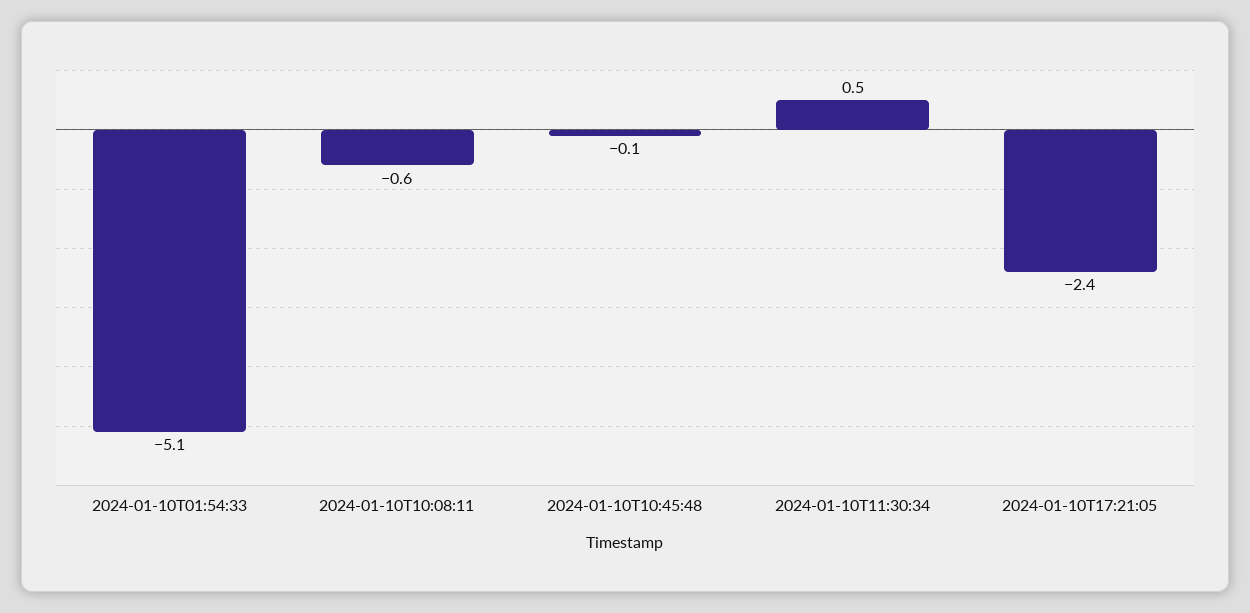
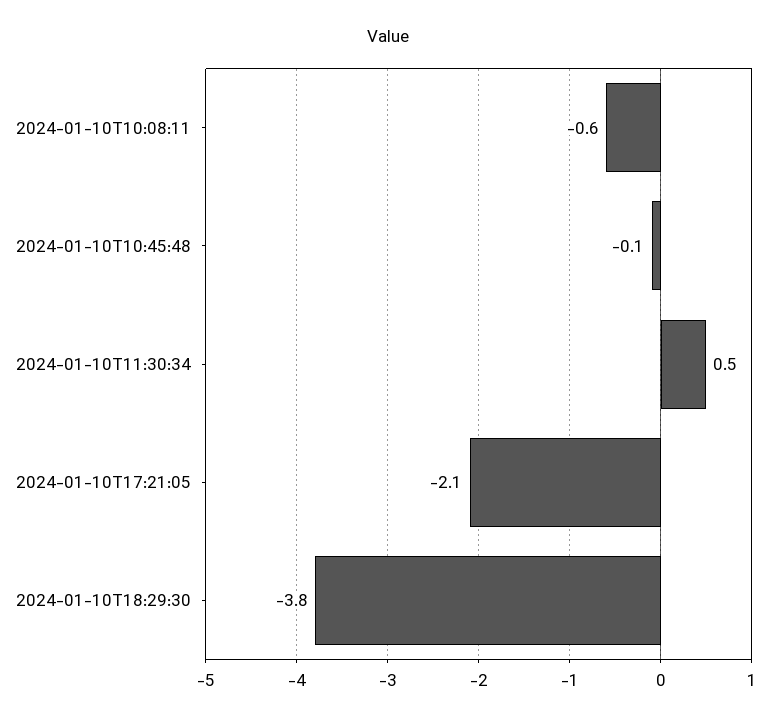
2024-01-10T01:54:33: -5.1 -> none
2024-01-10T17:21:05: -2.4 -> -2.1
2024-01-10T18:29:30: none -> -3.8

